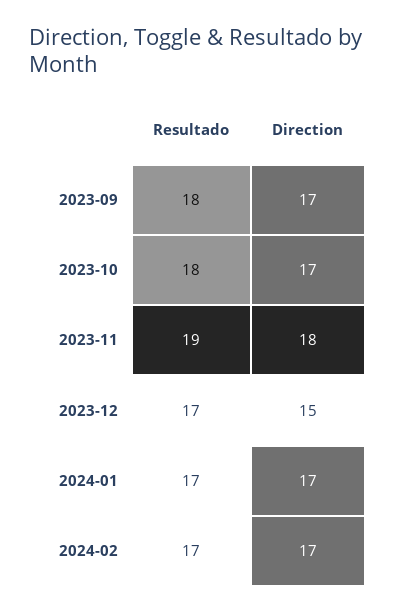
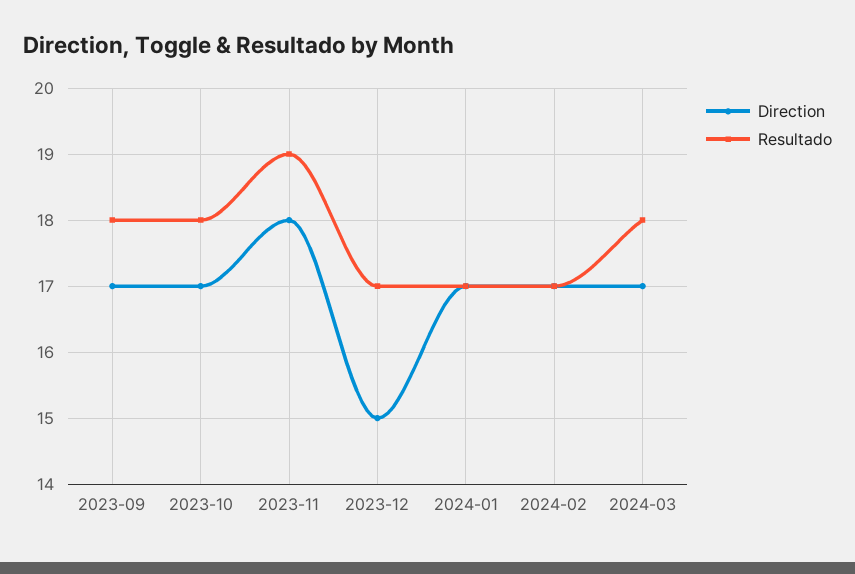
Direction, 2024-03: none -> 17
Resultado, 2024-03: none -> 18

